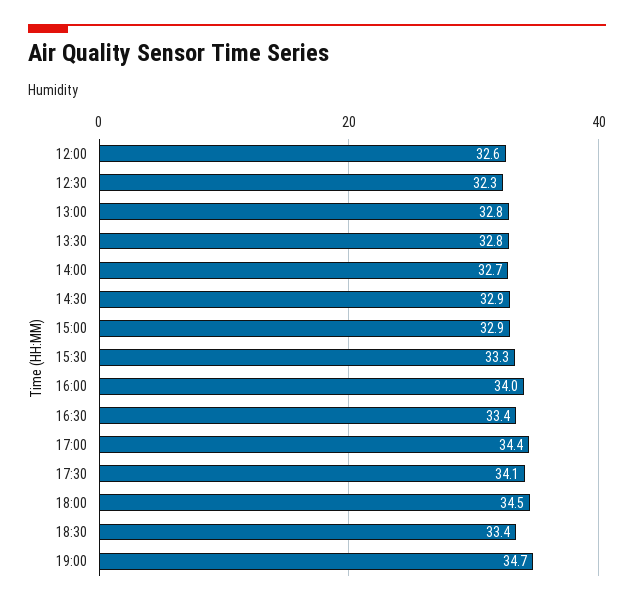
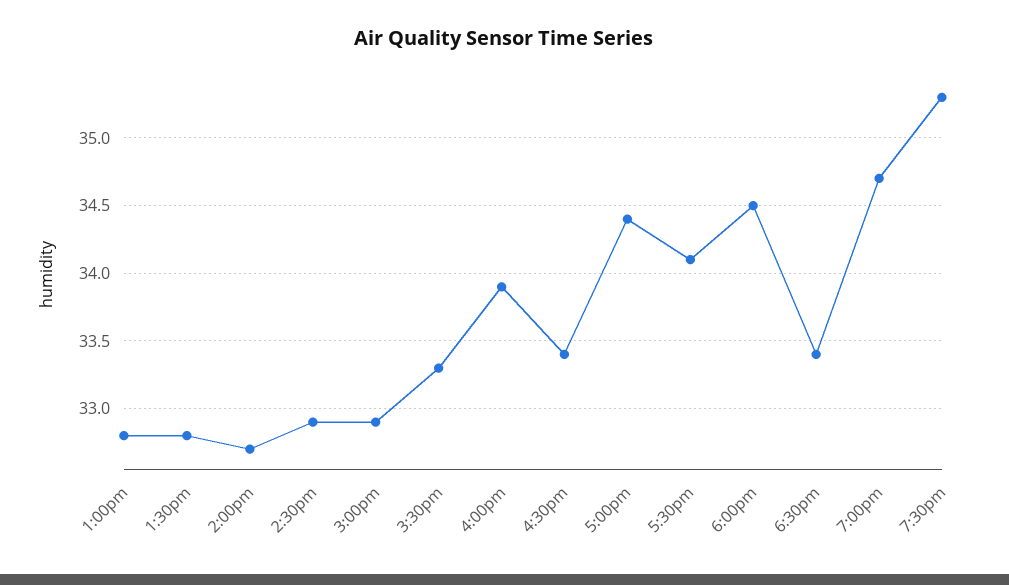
12:00: 32.6 -> none
12:30: 32.3 -> none
16:00: 34 -> 33.9
7:30pm: none -> 35.3

